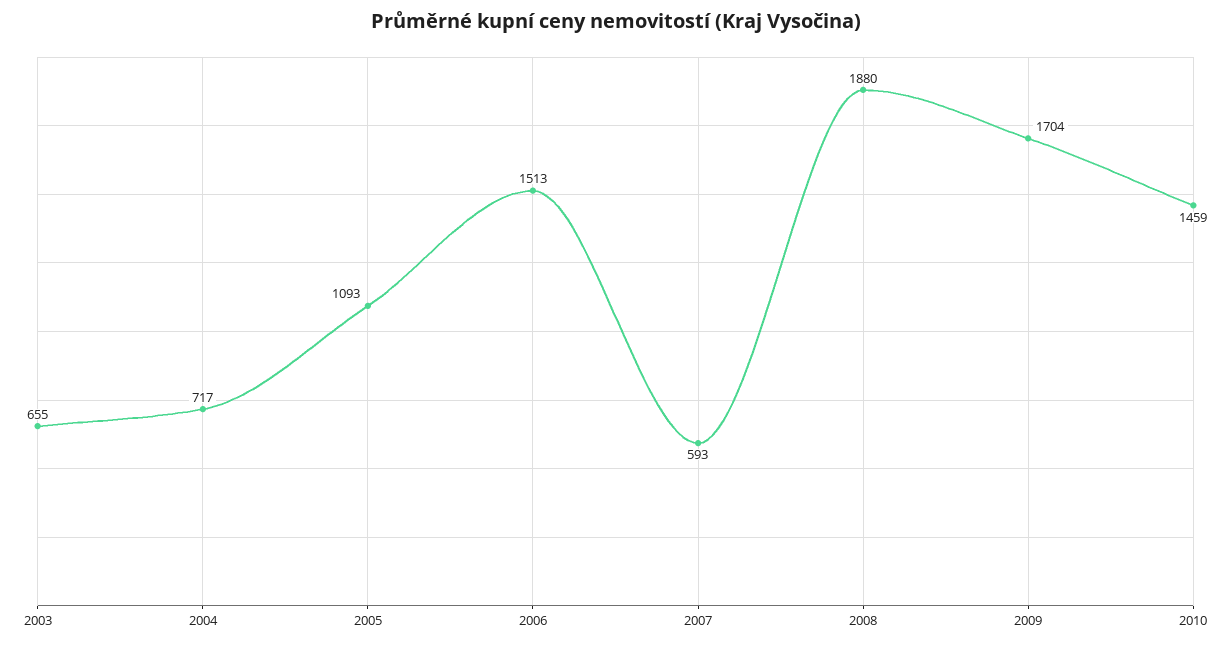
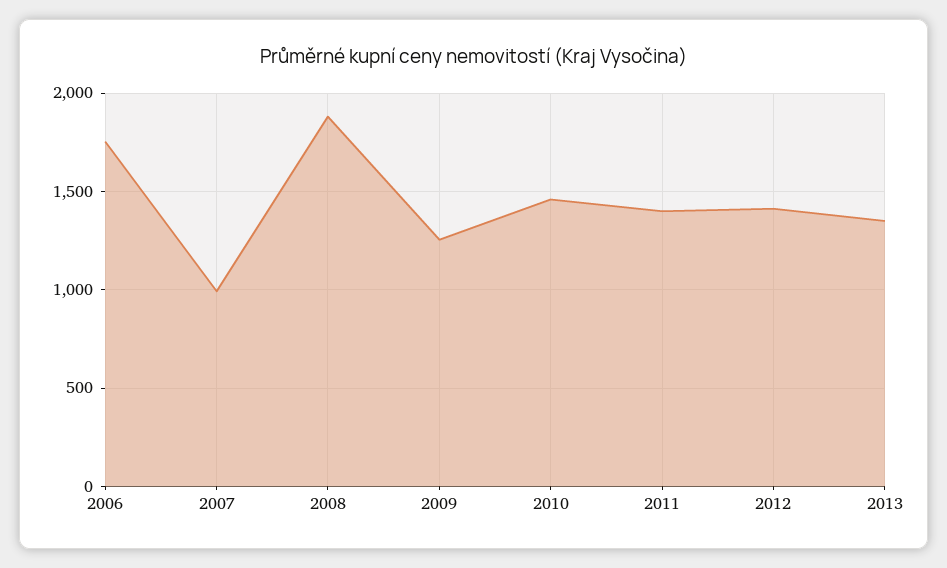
2003: 655 -> none
2004: 717 -> none
2005: 1093 -> none
2006: 1513 -> 1750
2007: 593 -> 1000
2009: 1704 -> 1250
2011: none -> 1400
2012: none -> 1400
2013: none -> 1350

